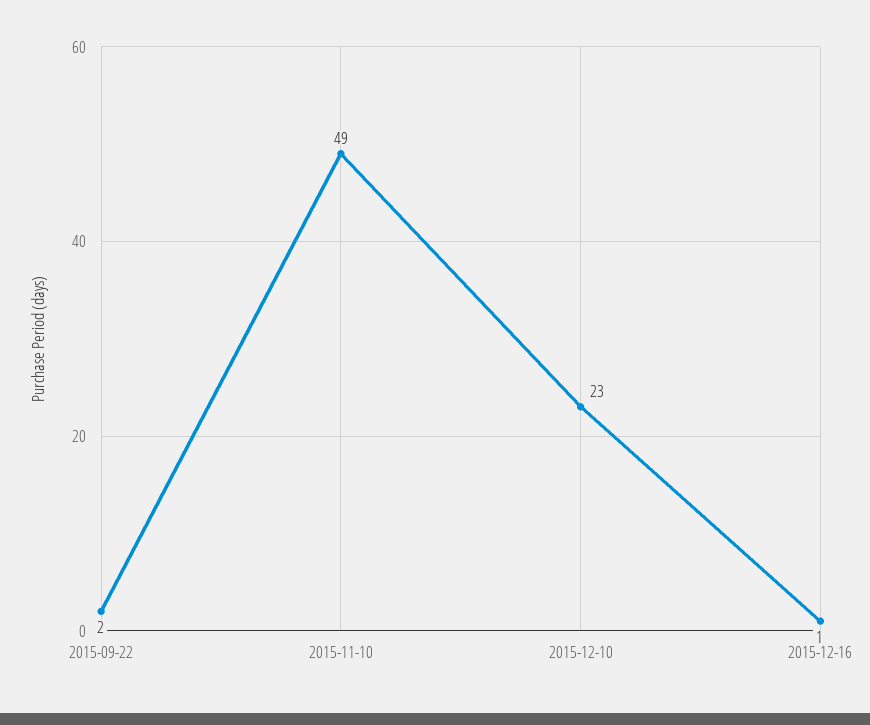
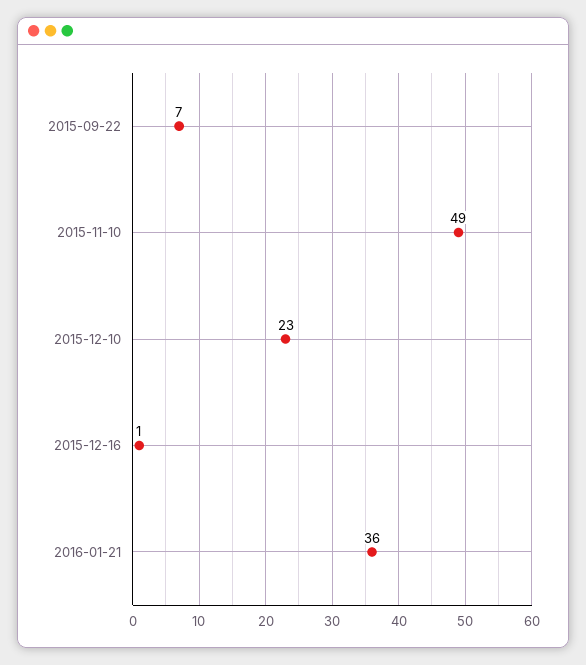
2015-09-22: 2 -> 7
2016-01-21: none -> 36

